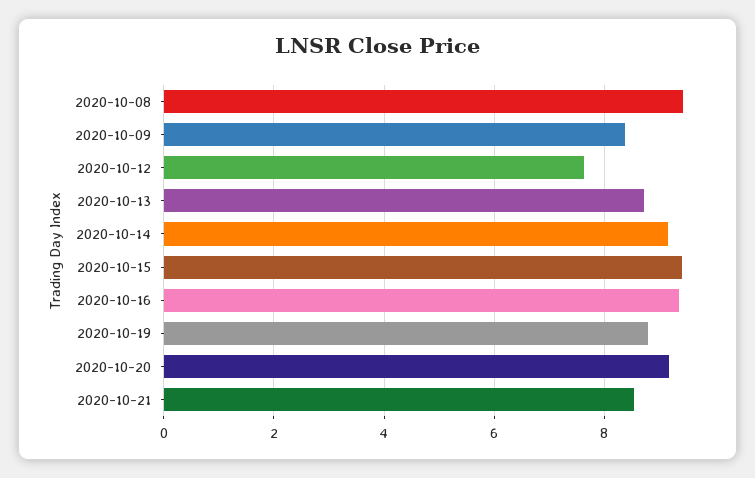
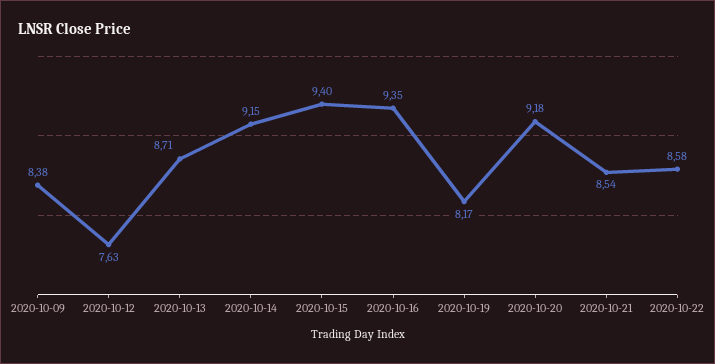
2020-10-08: 9.4 -> none
2020-10-19: 8.8 -> 8.17
2020-10-22: none -> 8.58

